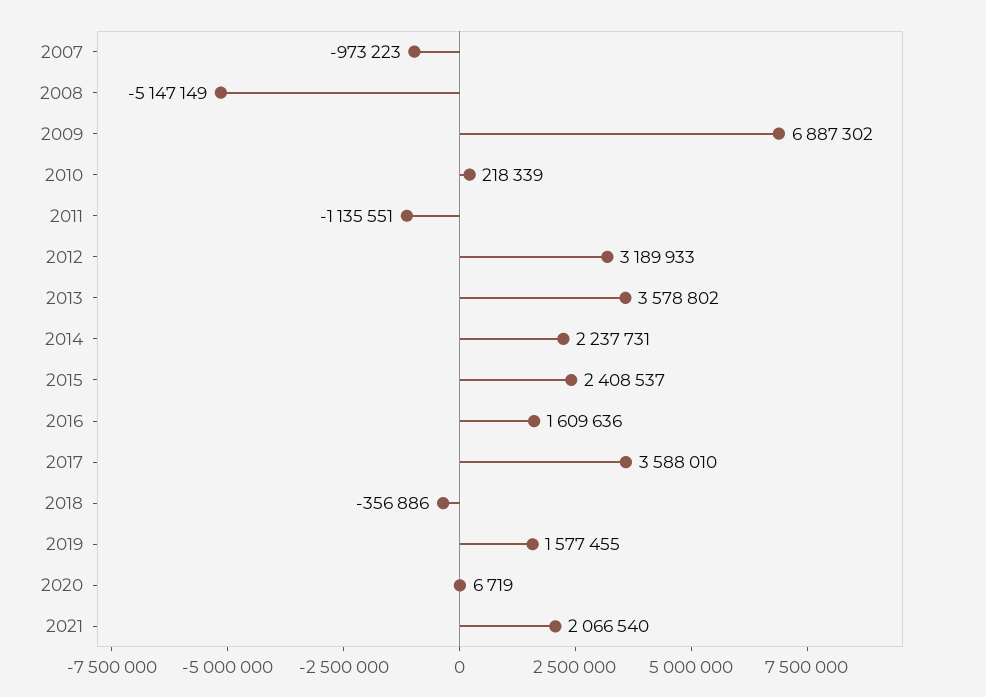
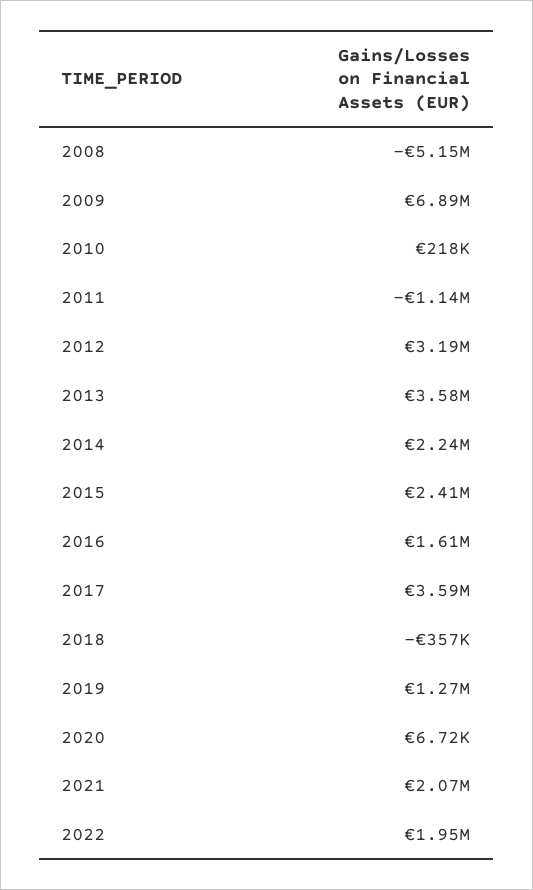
2007: -973223 -> none
2019: 1577455 -> 1270000
2022: none -> 1950000

